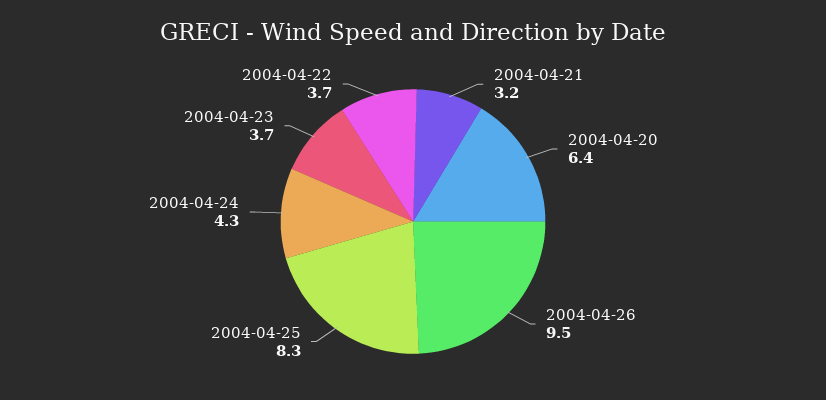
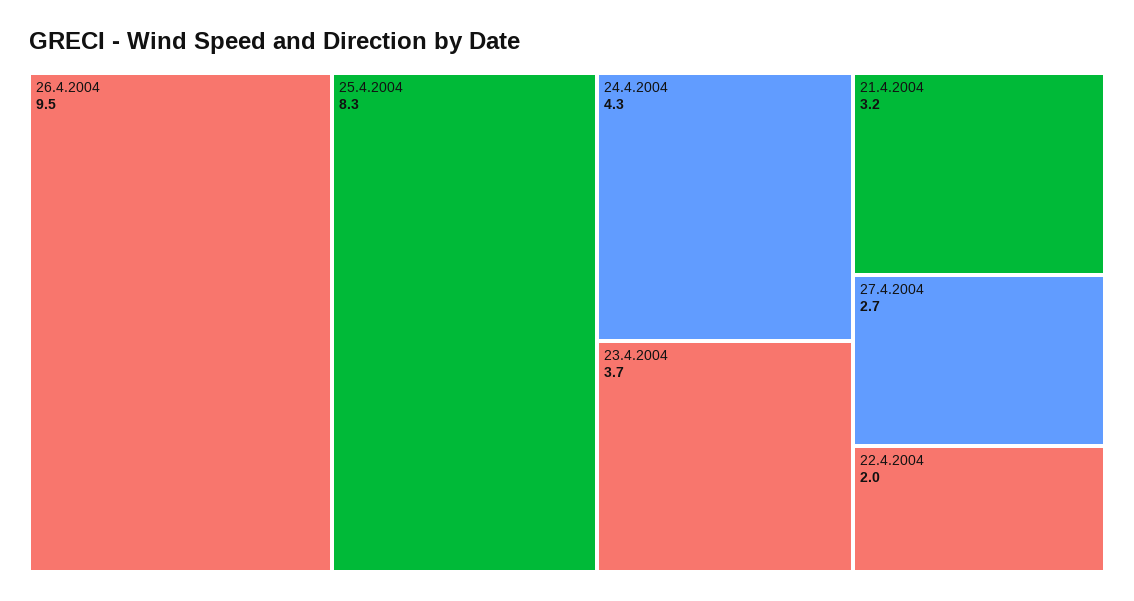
2004-04-20: 6.4 -> none
2004-04-22: 3.7 -> 2
27.4.2004: none -> 2.7

